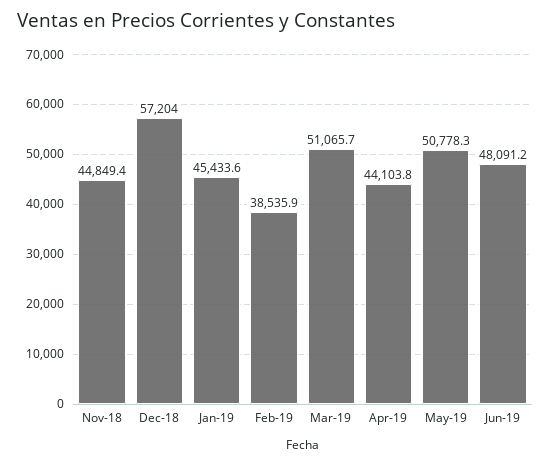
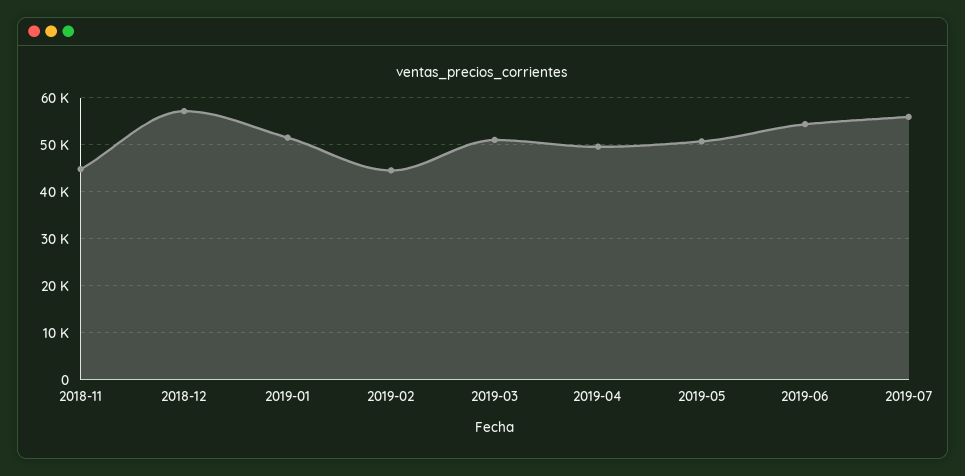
Jan-19: 45433.6 -> 52000
Feb-19: 38535.9 -> 44000
Apr-19: 44103.8 -> 50000
Jun-19: 48091.2 -> 54000
2019-07: none -> 56000

